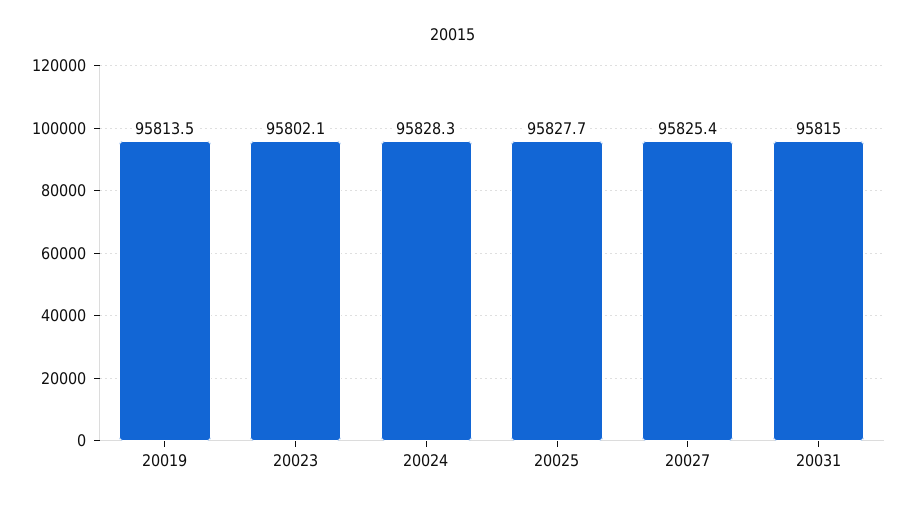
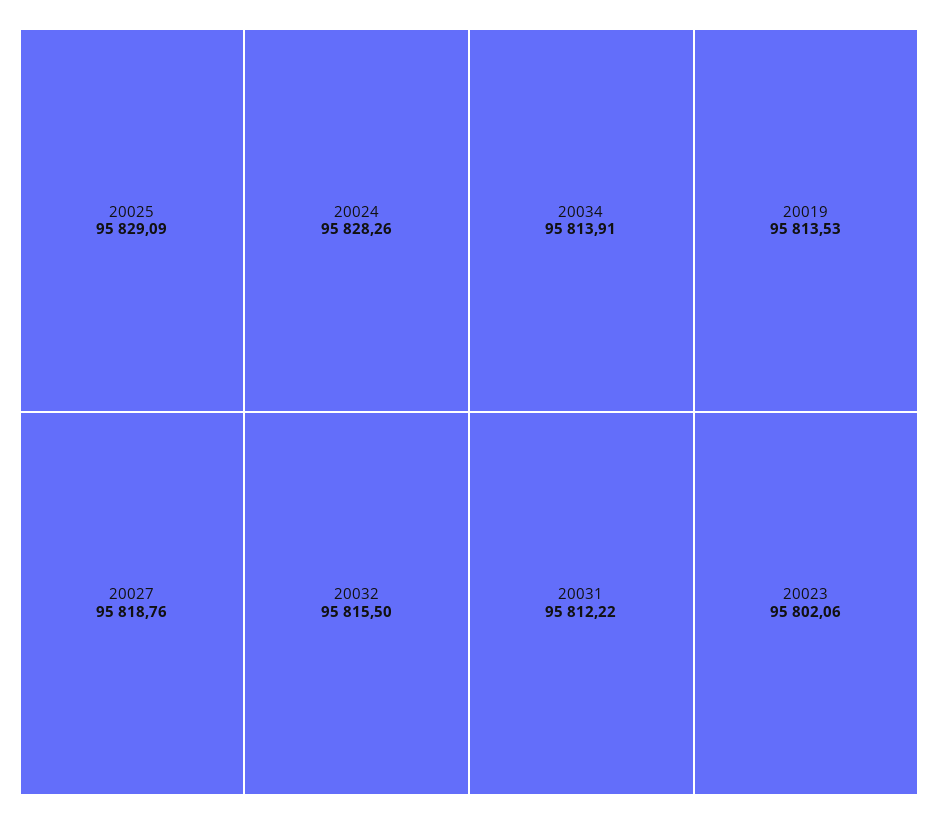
20025: 95827.7 -> 95829.09
20027: 95825.4 -> 95818.76
20031: 95815 -> 95812.22
20032: none -> 95815.5
20034: none -> 95813.91

